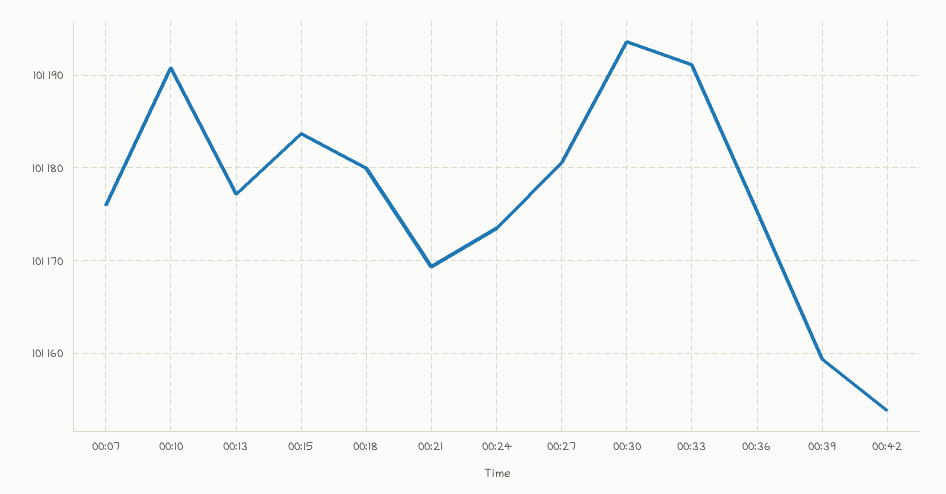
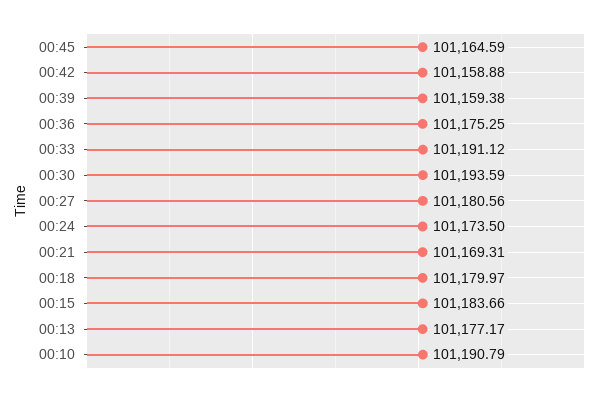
00:07: 101176 -> none
00:42: 101154 -> 101158.88
00:45: none -> 101164.59

